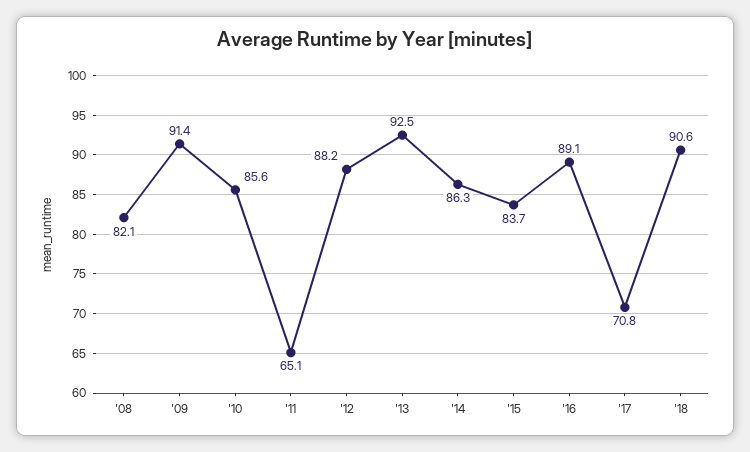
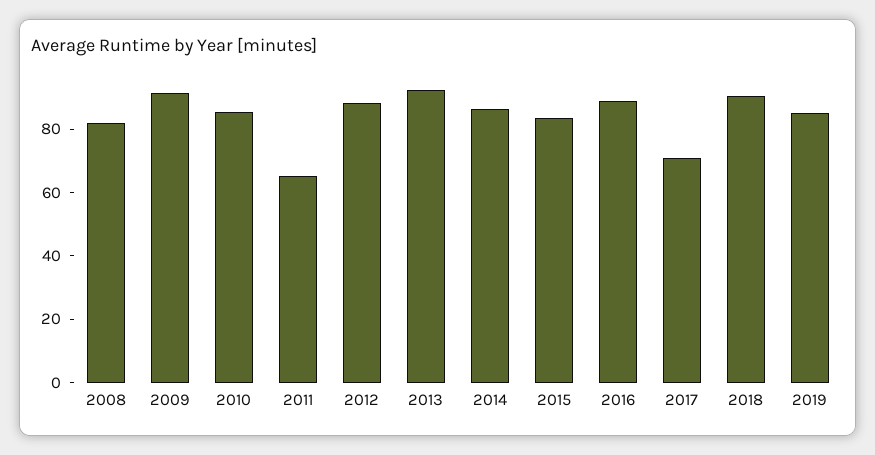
2019: none -> 85

